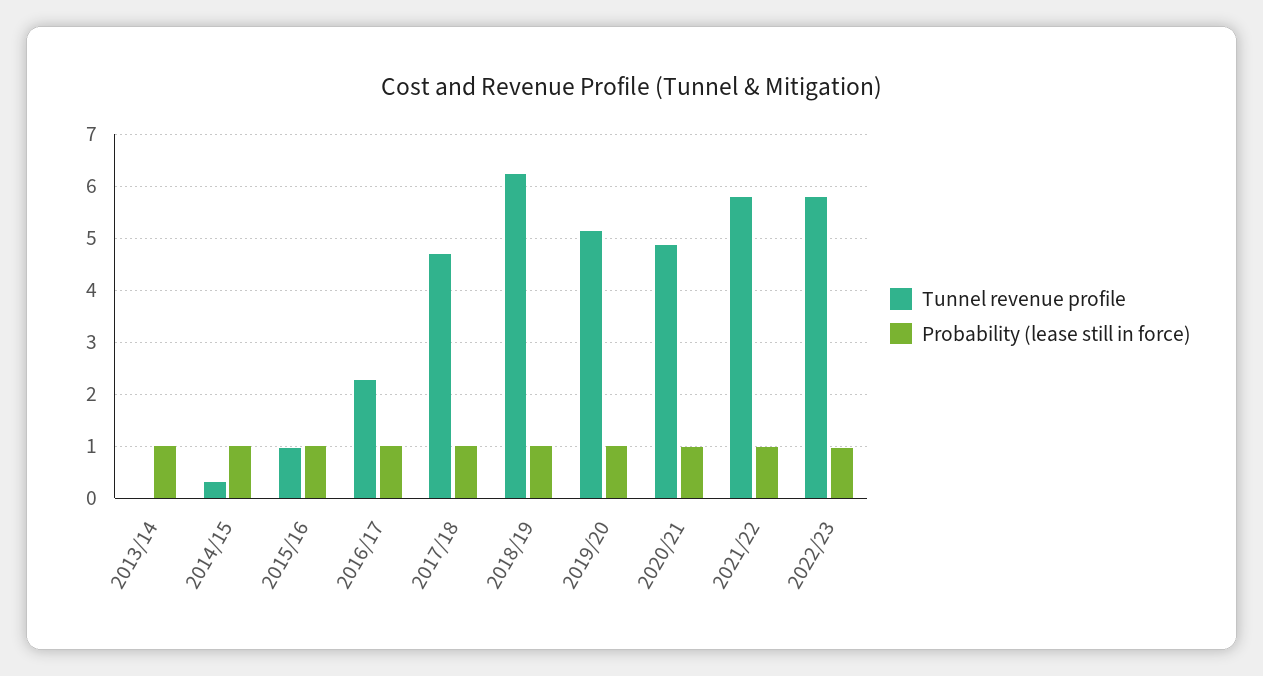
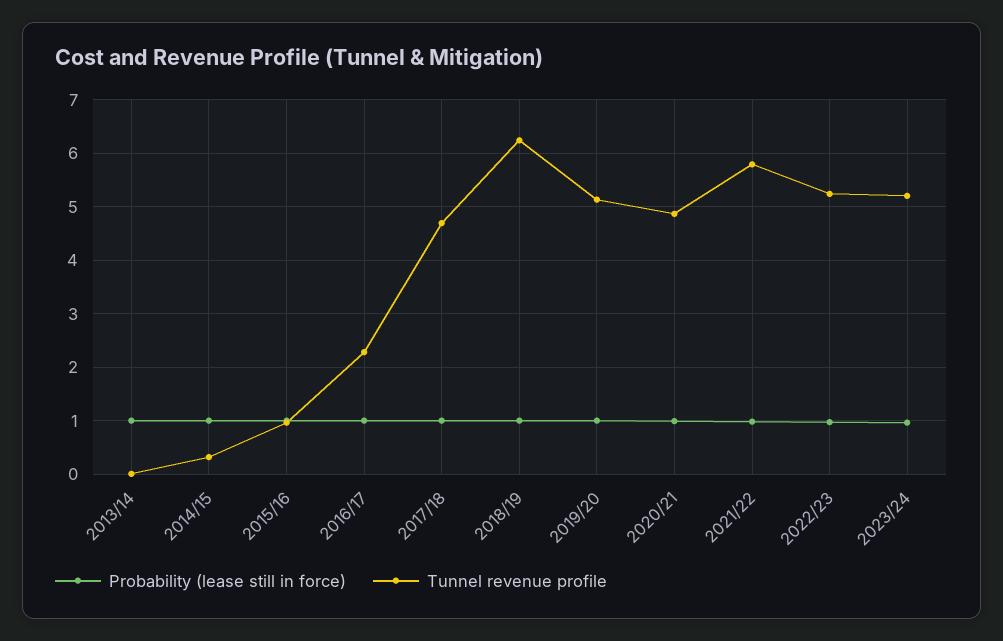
Tunnel revenue profile, 2022/23: 5.8 -> 5.2
Probability (lease still in force), 2023/24: none -> 1
Tunnel revenue profile, 2023/24: none -> 5.2

